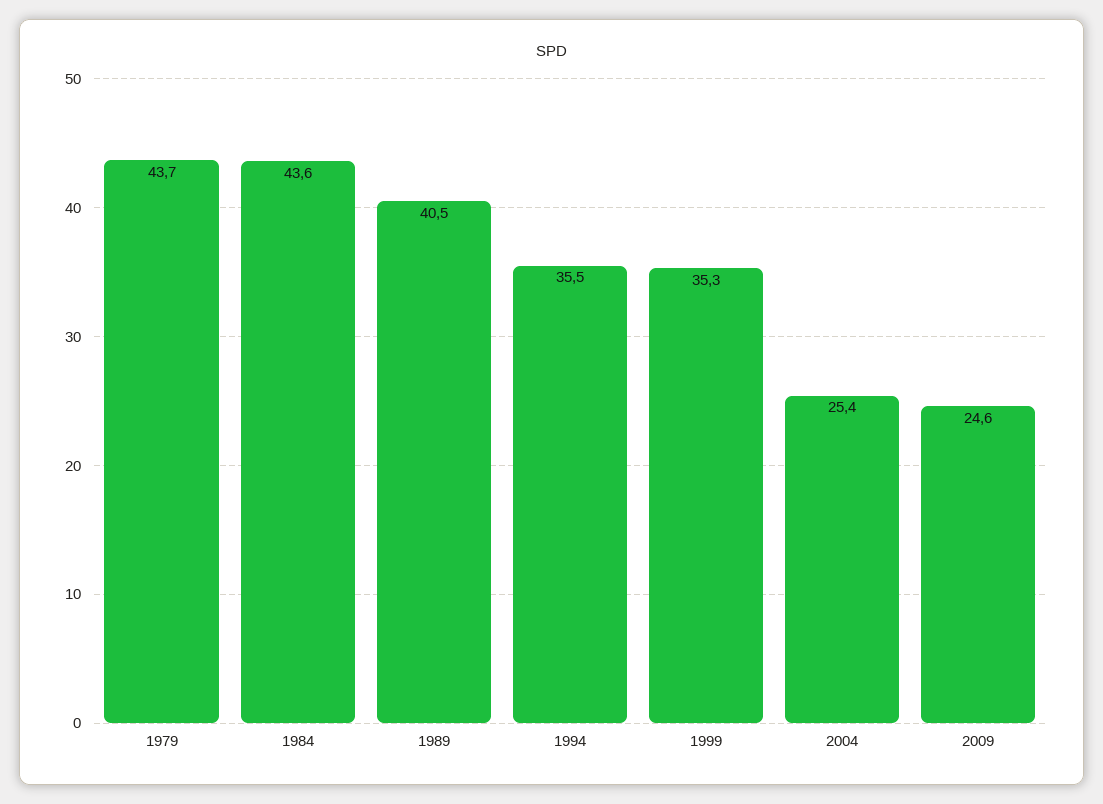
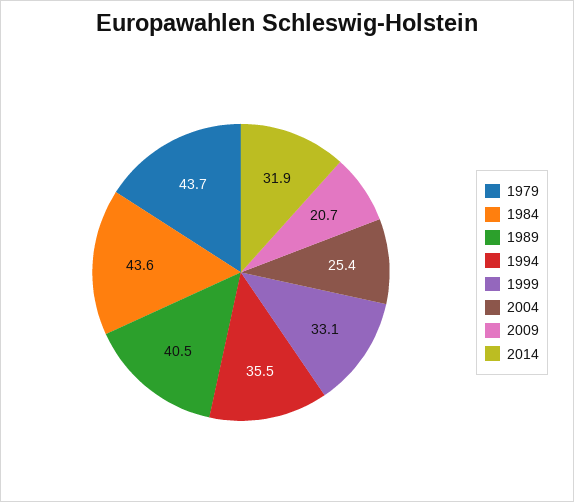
1999: 35.3 -> 33.1
2009: 24.6 -> 20.7
2014: none -> 31.9

